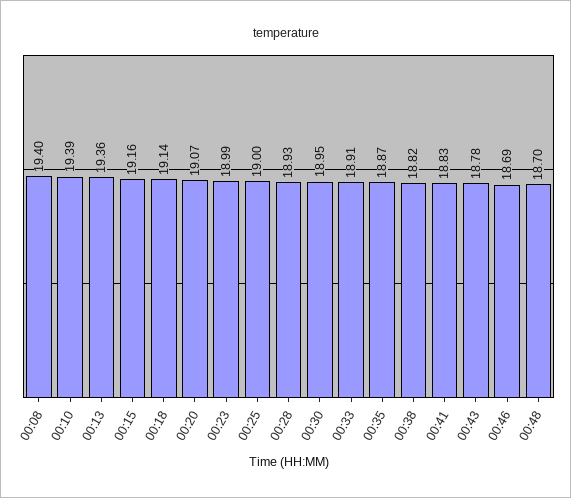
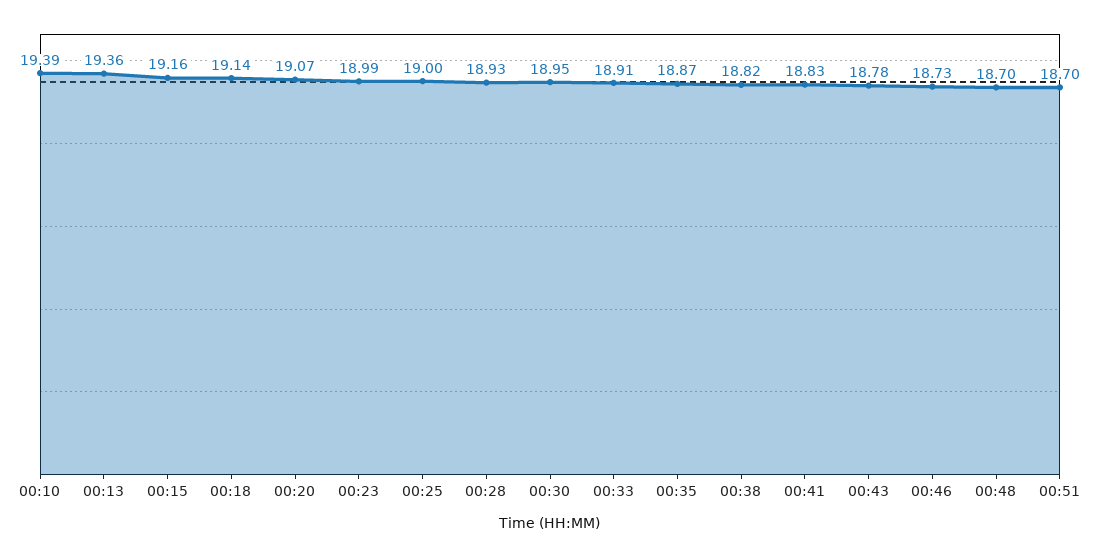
00:08: 19.4 -> none
00:46: 18.69 -> 18.73
00:51: none -> 18.7

